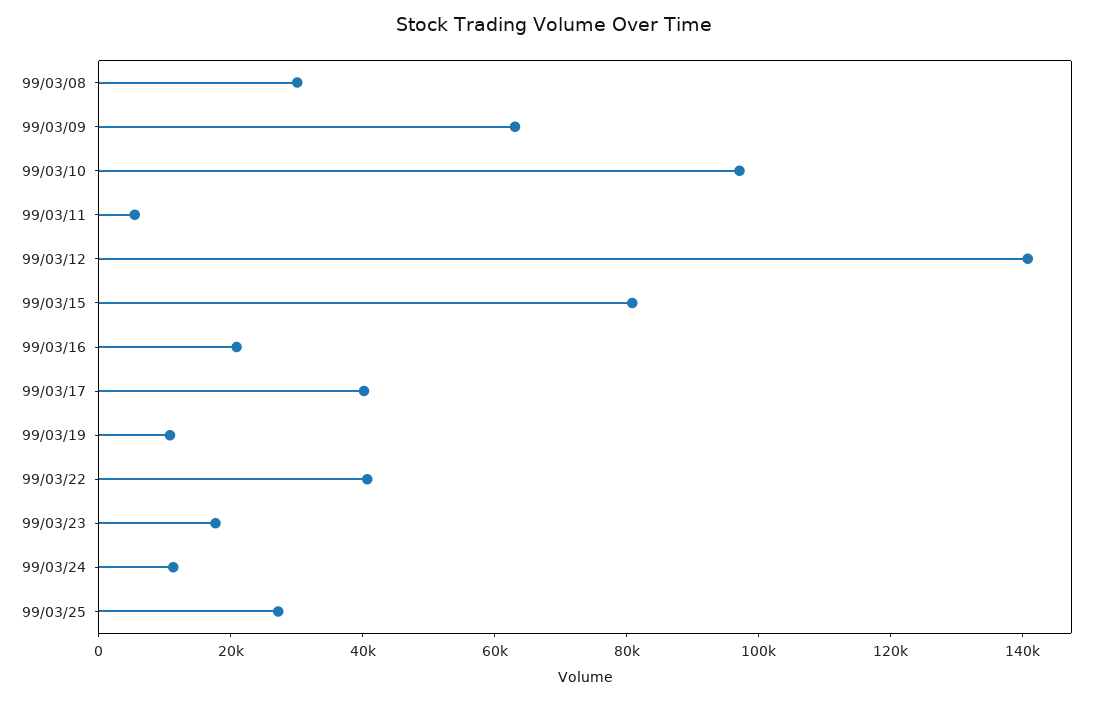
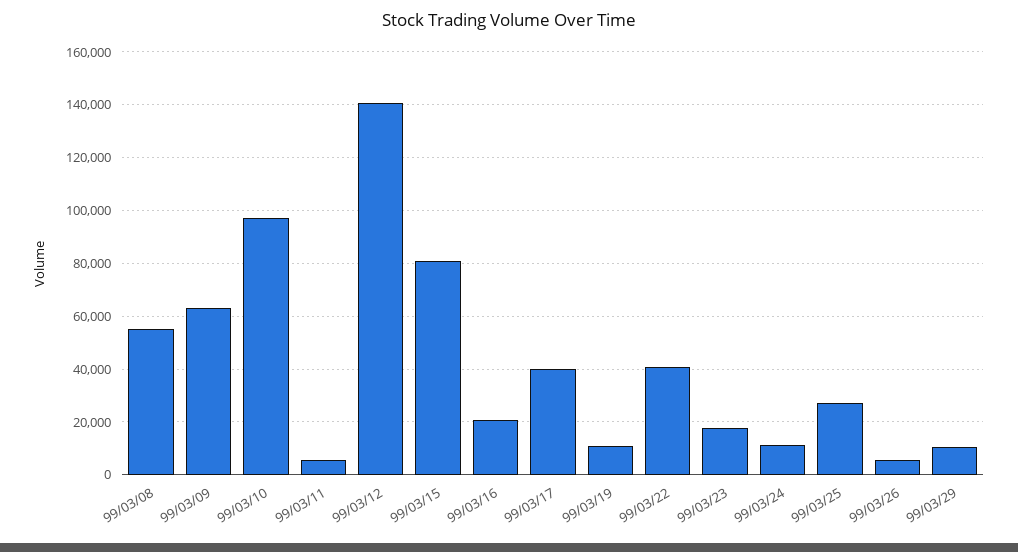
99/03/08: 30000 -> 55000
99/03/26: none -> 5000
99/03/29: none -> 10000

